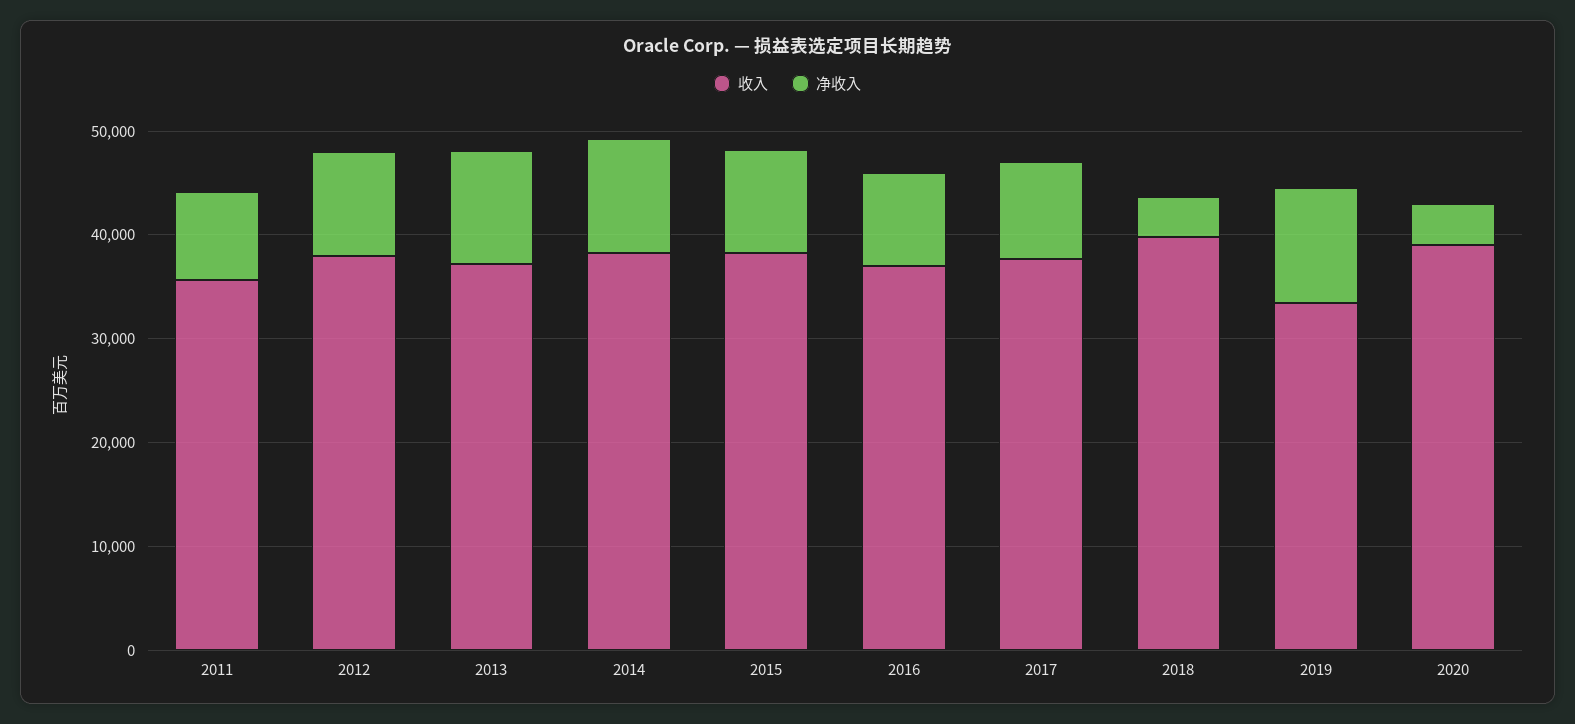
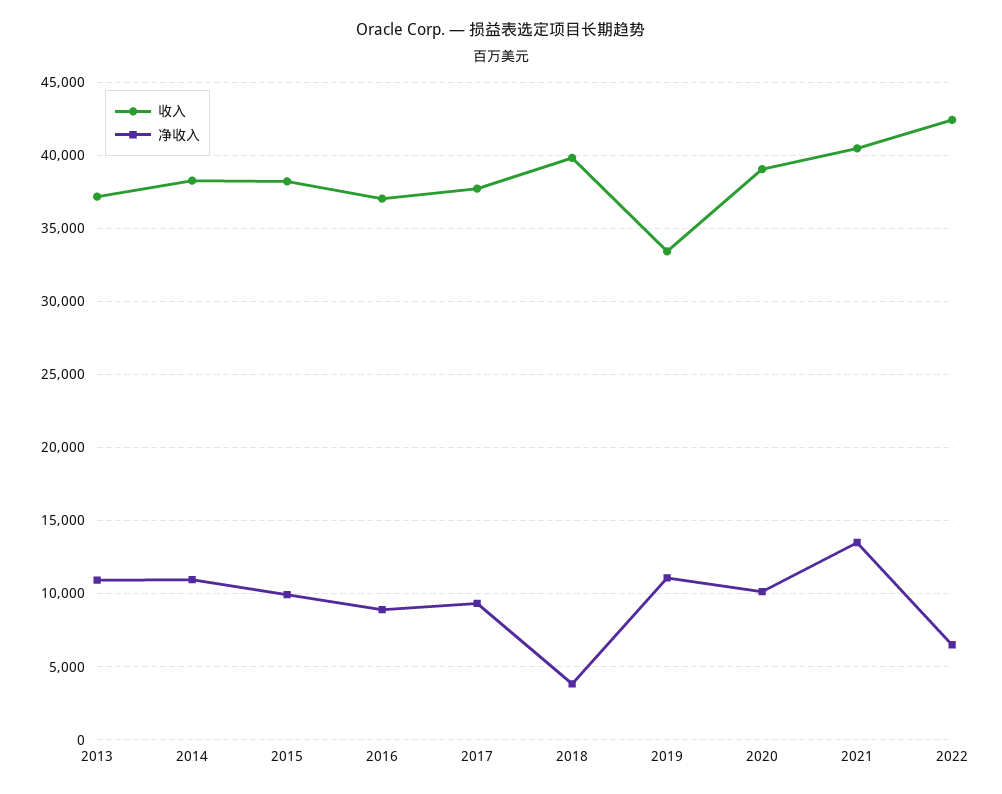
收入, 2011: 36000 -> none
净收入, 2011: 8000 -> none
收入, 2012: 38000 -> none
净收入, 2012: 10000 -> none
净收入, 2020: 4000 -> 10000
收入, 2021: none -> 40500
净收入, 2021: none -> 13500
收入, 2022: none -> 42500
净收入, 2022: none -> 6500

